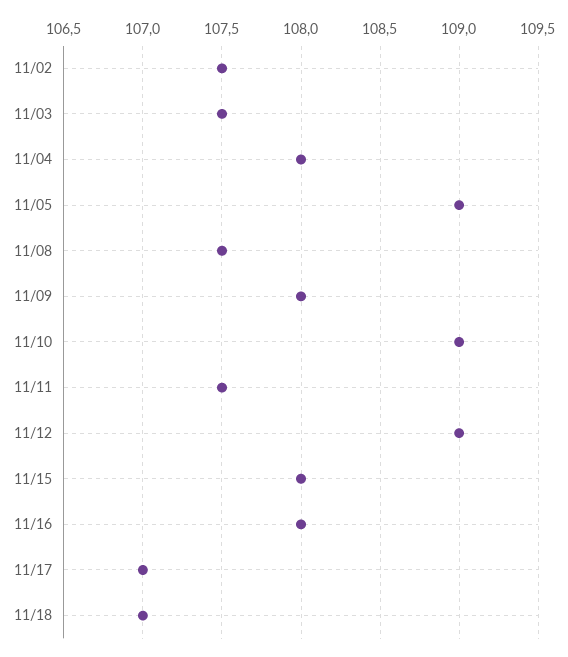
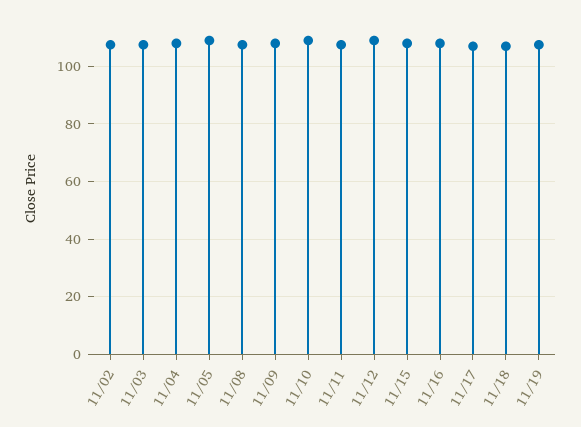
11/19: none -> 107.5

